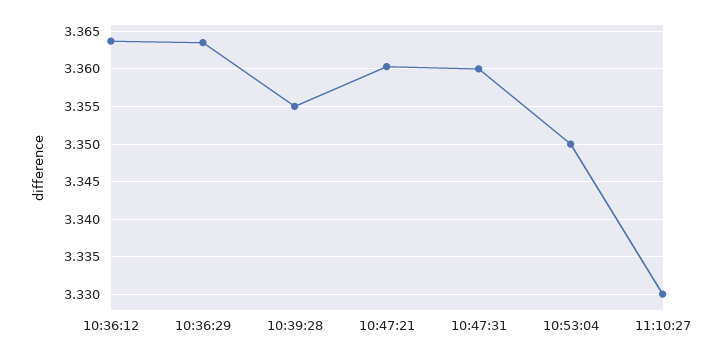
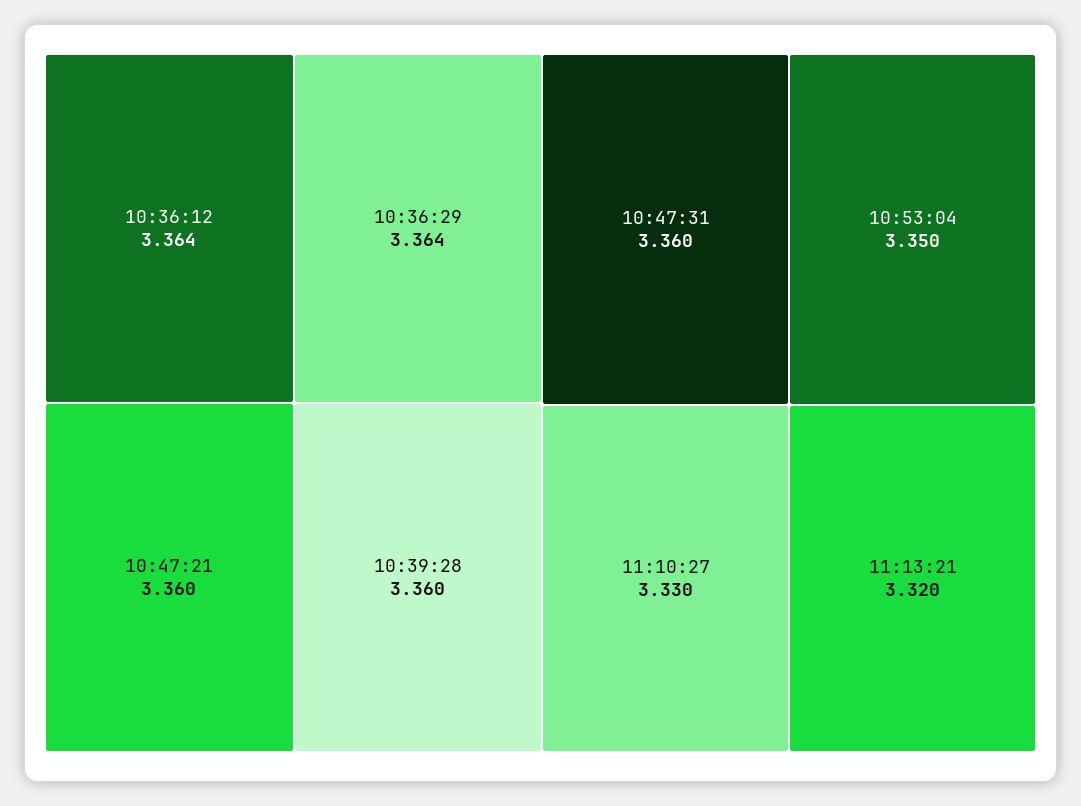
10:39:28: 3.355 -> 3.36
11:13:21: none -> 3.32

